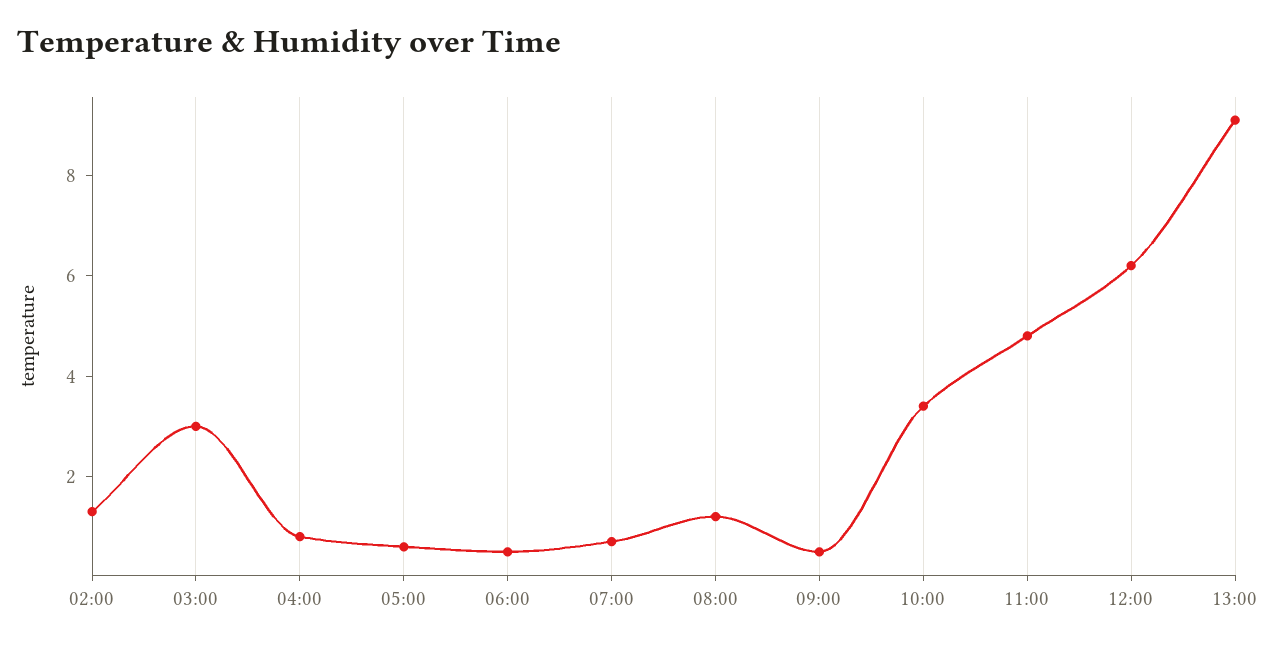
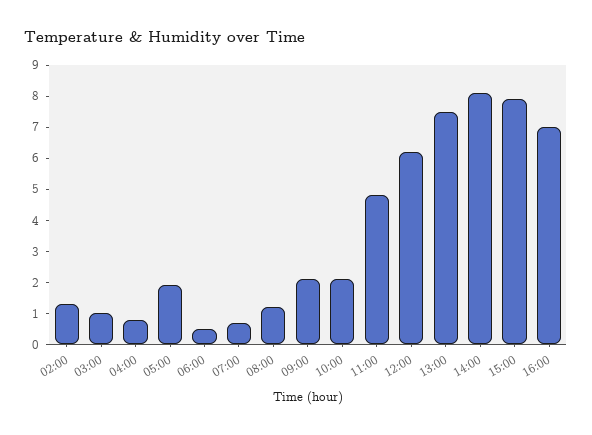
03:00: 3 -> 1
05:00: 0.5 -> 2
09:00: 0.5 -> 2
10:00: 3.5 -> 2
13:00: 9 -> 7.5
14:00: none -> 8
15:00: none -> 8
16:00: none -> 7

